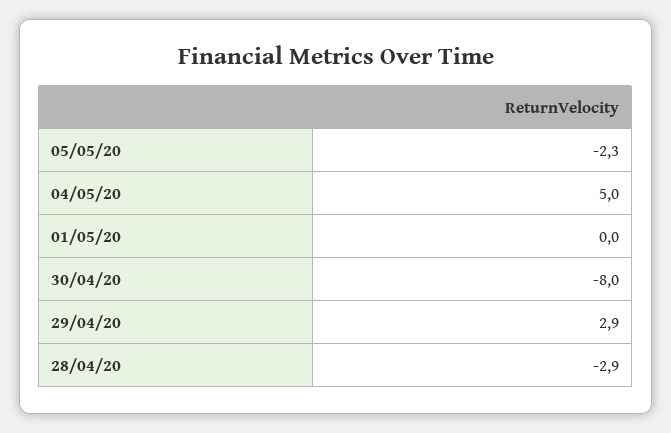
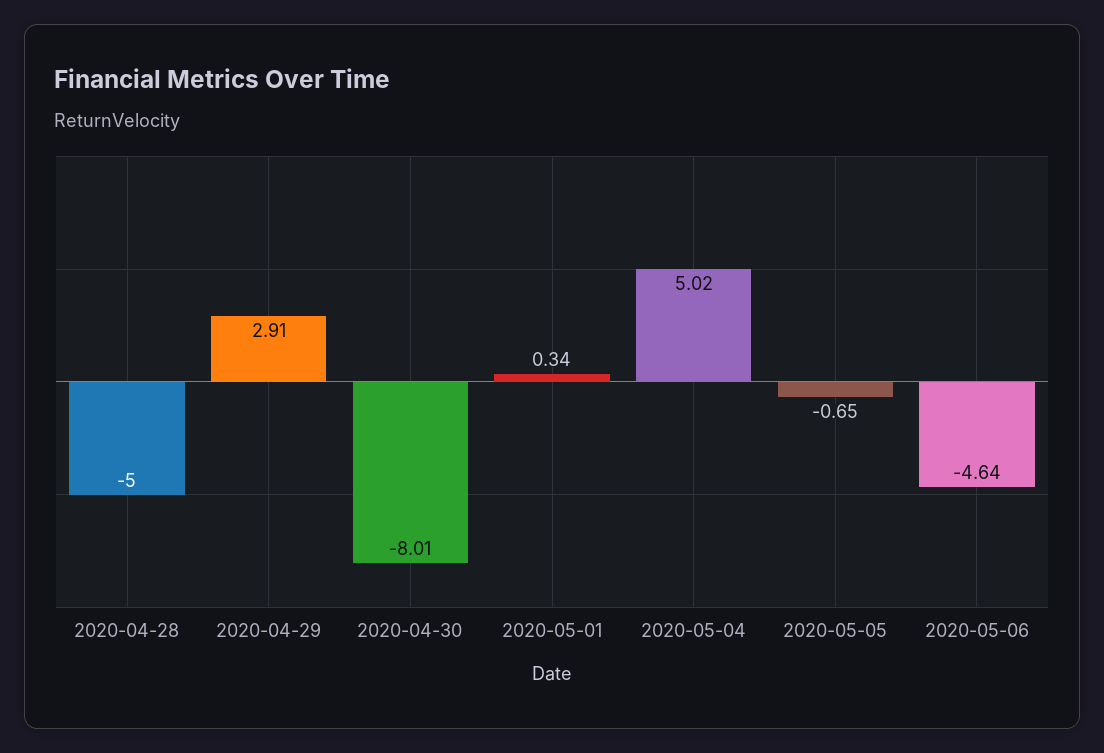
05/05/20: -2.3 -> -0.65
01/05/20: 0 -> 0.34
28/04/20: -2.9 -> -5
2020-05-06: none -> -4.64

